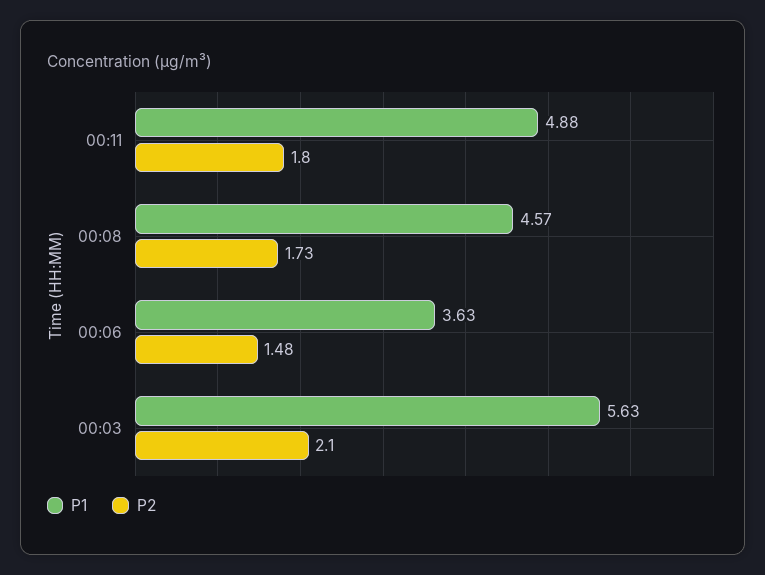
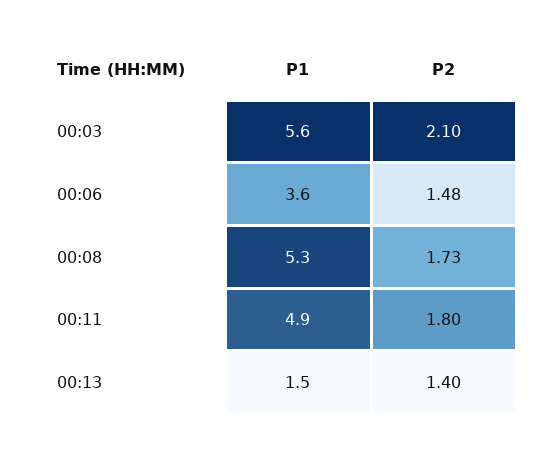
P1, 00:08: 4.57 -> 5.3
P1, 00:13: none -> 1.5
P2, 00:13: none -> 1.4

